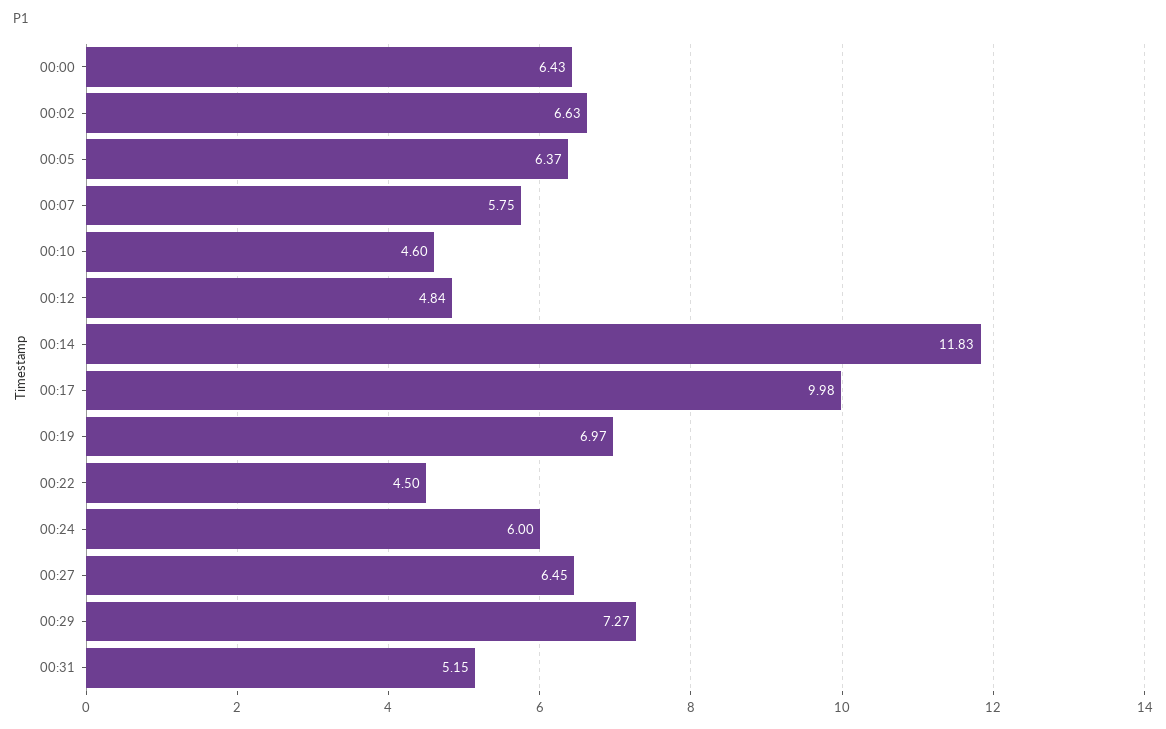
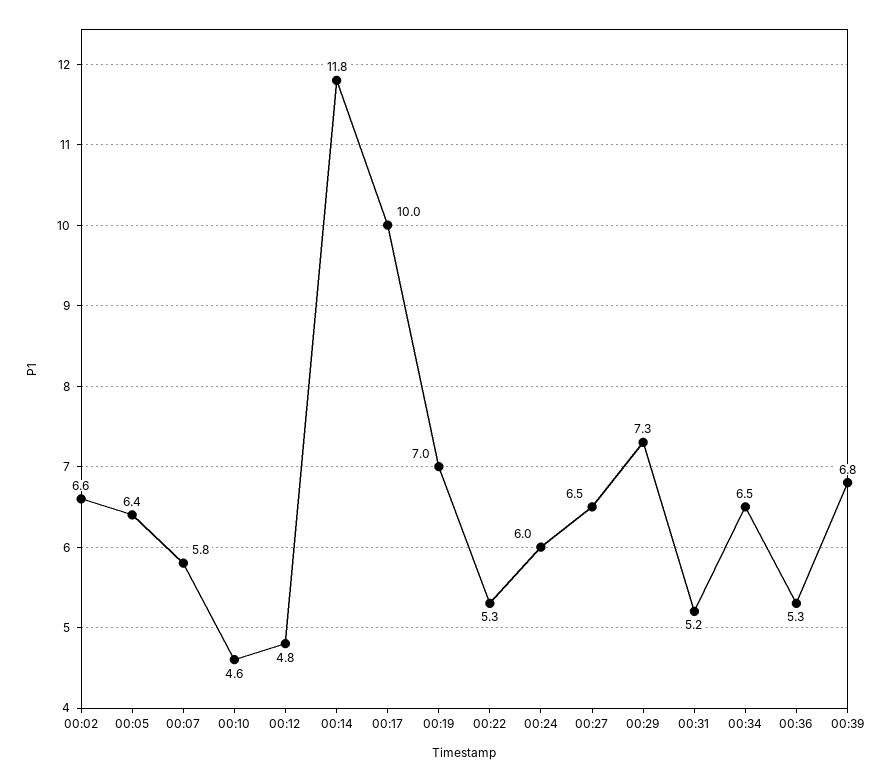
00:00: 6.43 -> none
00:22: 4.5 -> 5.3
00:34: none -> 6.5
00:36: none -> 5.3
00:39: none -> 6.8

